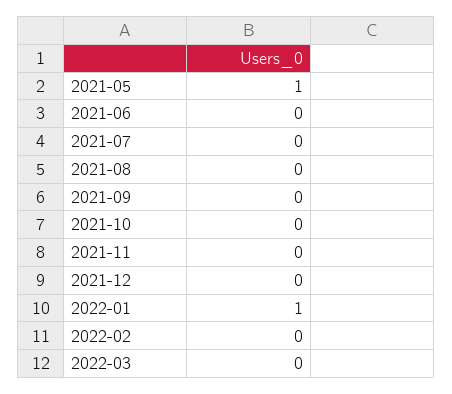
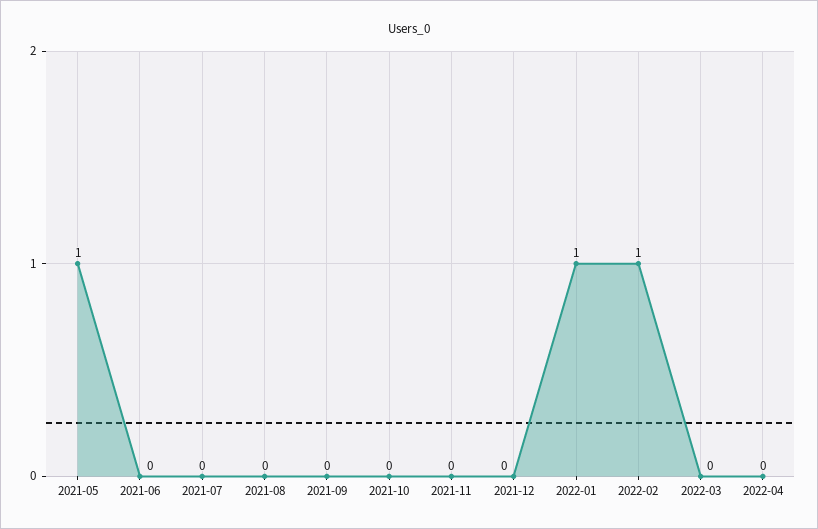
2022-02: 0 -> 1
2022-04: none -> 0

